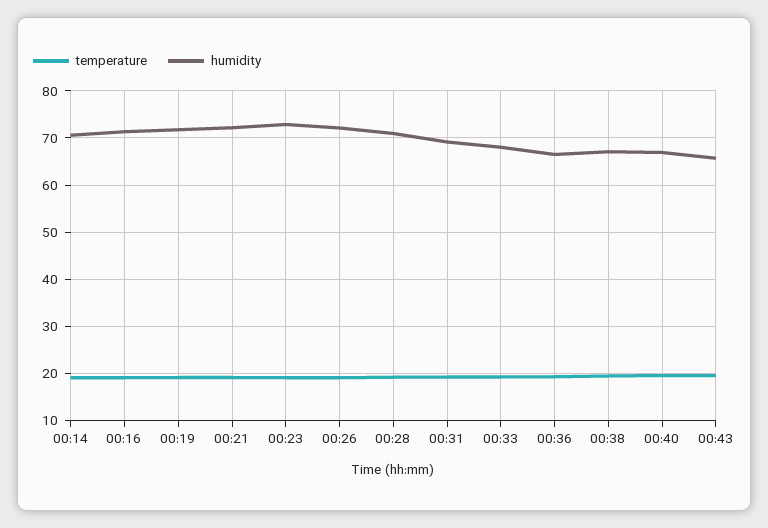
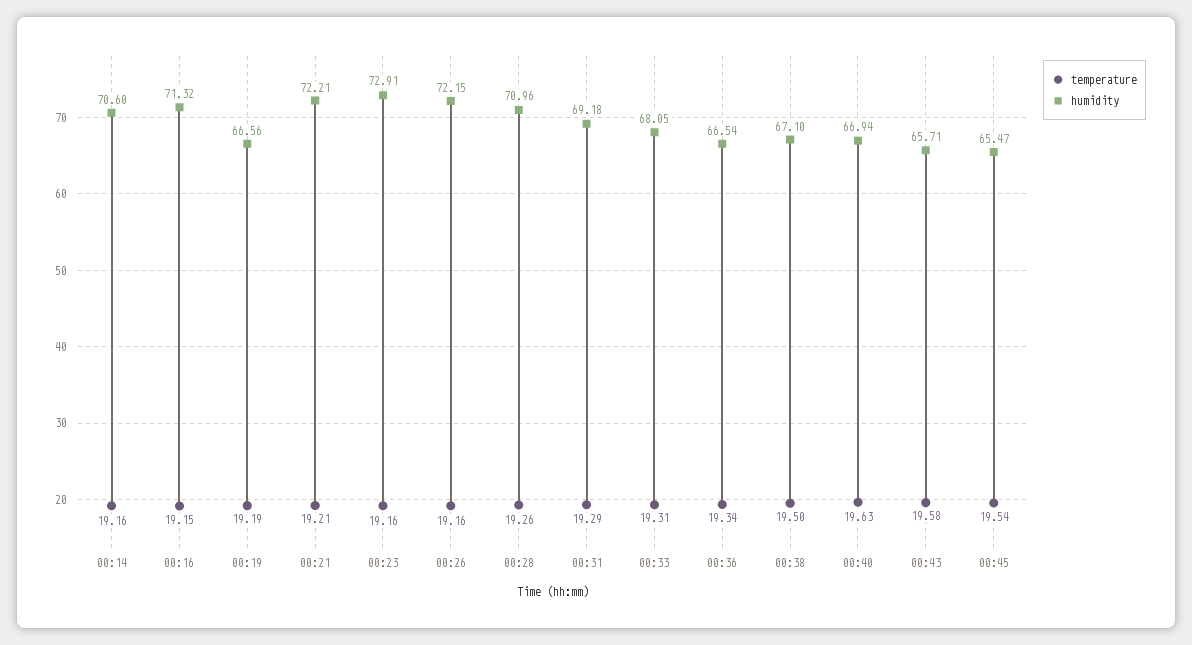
humidity, 00:19: 72 -> 66.56
temperature, 00:45: none -> 19.54
humidity, 00:45: none -> 65.47

